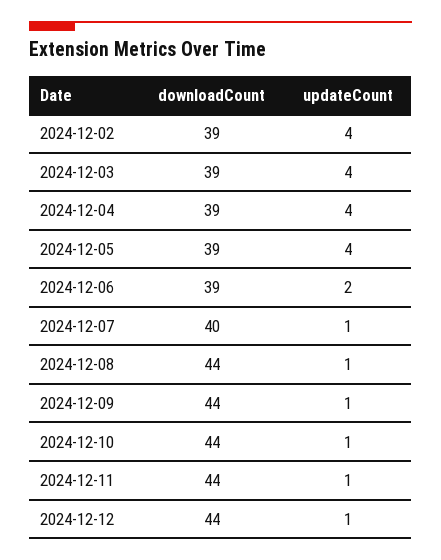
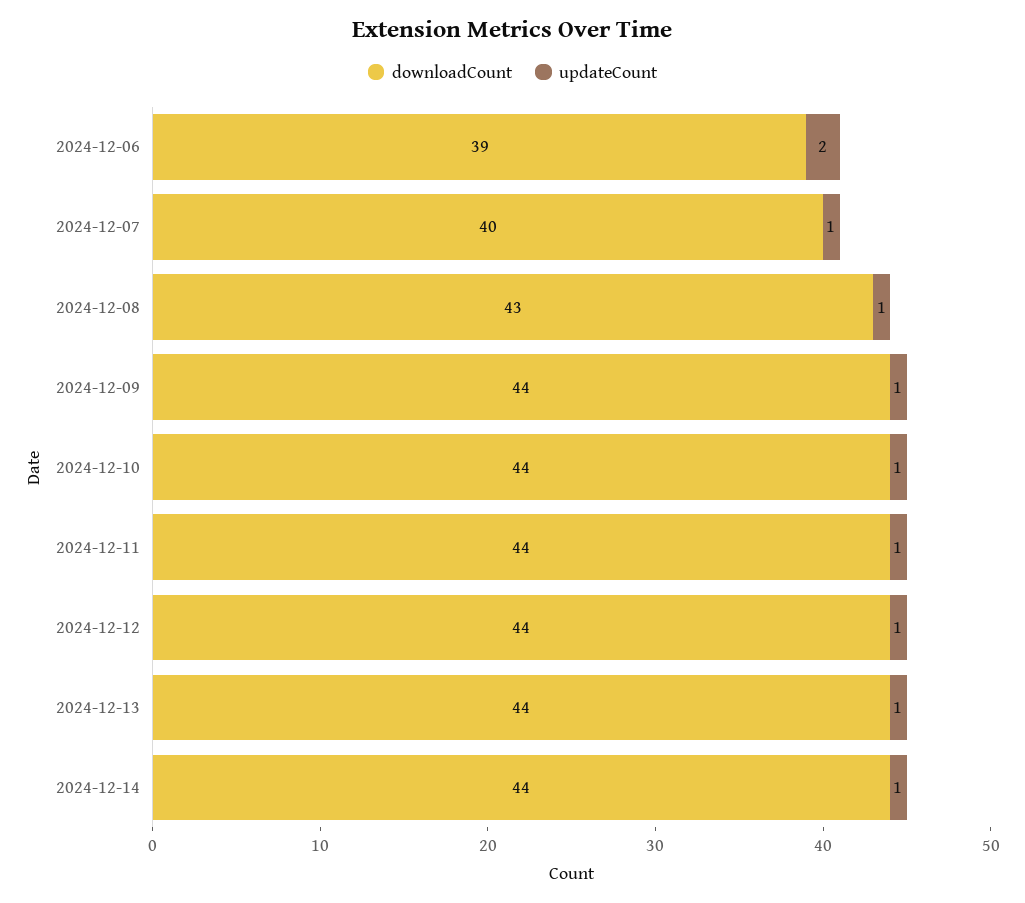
downloadCount, 2024-12-02: 39 -> none
updateCount, 2024-12-02: 4 -> none
downloadCount, 2024-12-03: 39 -> none
updateCount, 2024-12-03: 4 -> none
downloadCount, 2024-12-04: 39 -> none
updateCount, 2024-12-04: 4 -> none
downloadCount, 2024-12-05: 39 -> none
updateCount, 2024-12-05: 4 -> none
downloadCount, 2024-12-08: 44 -> 43
downloadCount, 2024-12-13: none -> 44
updateCount, 2024-12-13: none -> 1
downloadCount, 2024-12-14: none -> 44
updateCount, 2024-12-14: none -> 1

